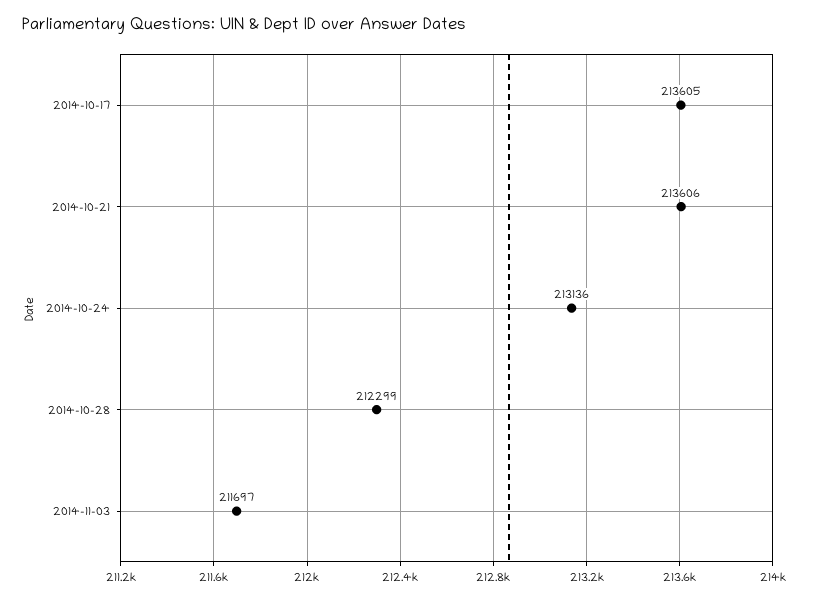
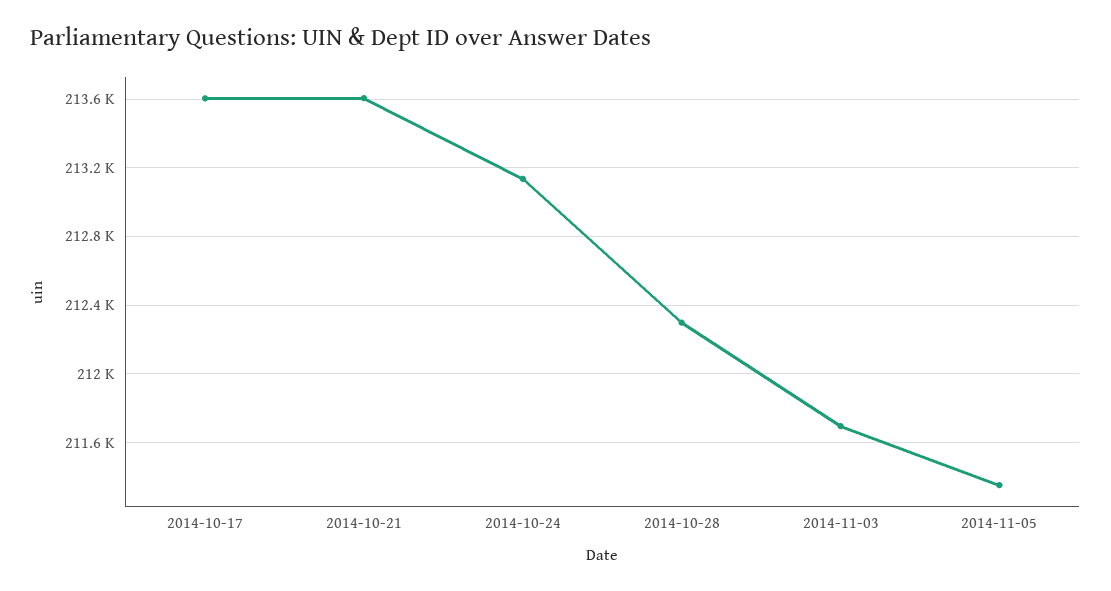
2014-11-05: none -> 211350

